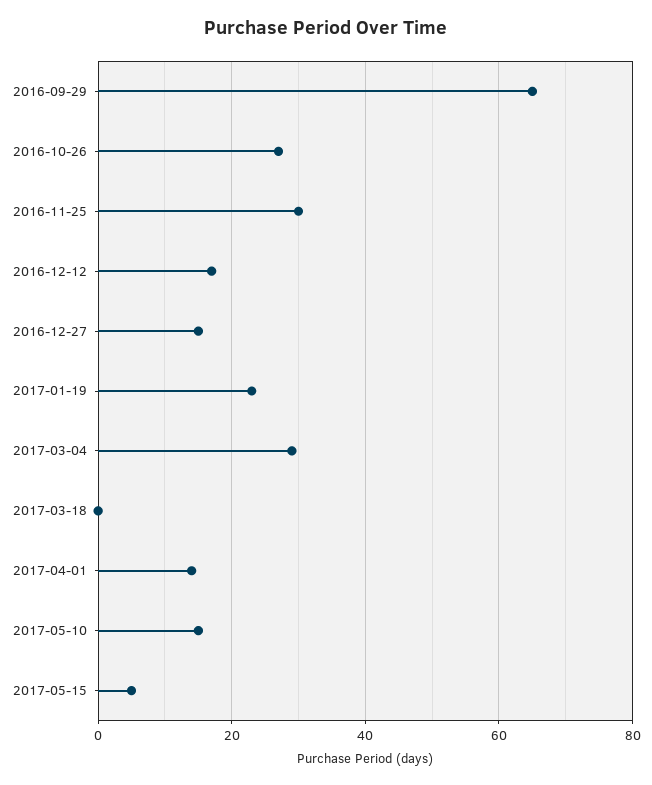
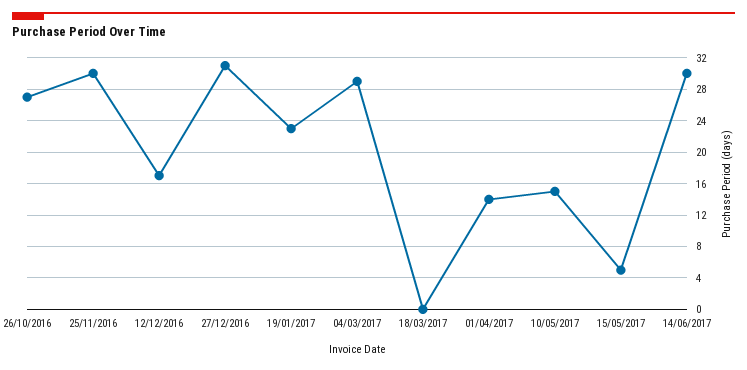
2016-09-29: 65 -> none
2016-12-27: 15 -> 31
14/06/2017: none -> 30

